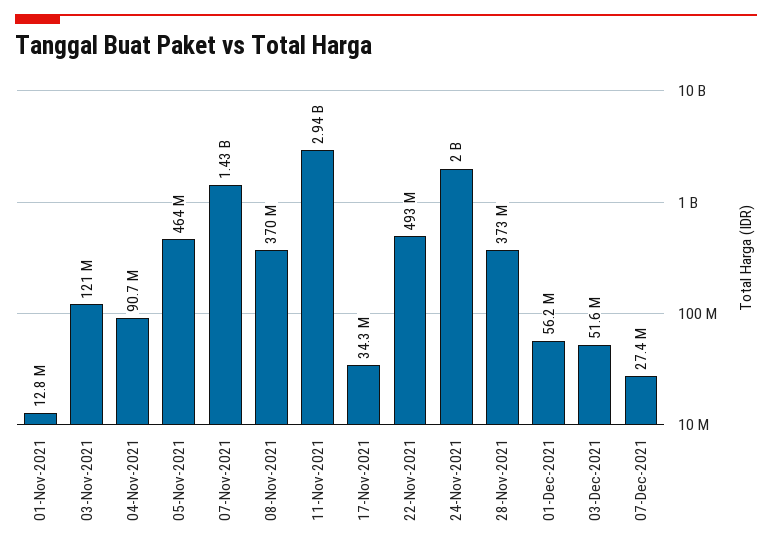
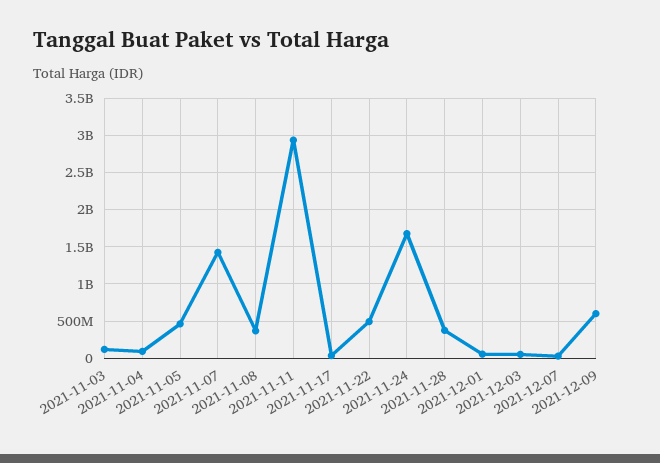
01-Nov-2021: 12800000 -> none
24-Nov-2021: 2000000000 -> 1700000000
2021-12-09: none -> 600000000

